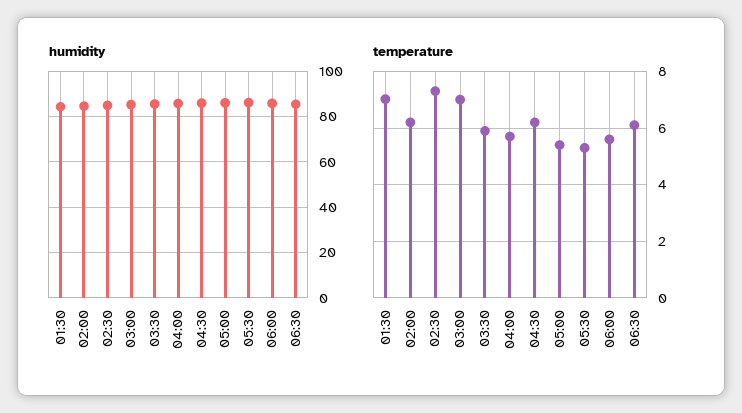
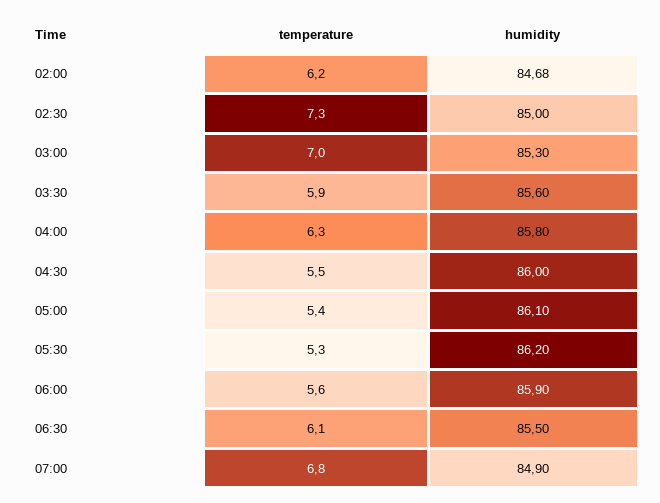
humidity, 01:30: 85 -> none
temperature, 01:30: 7 -> none
temperature, 04:00: 5.75 -> 6.3
temperature, 04:30: 6.25 -> 5.5
temperature, 07:00: none -> 6.8
humidity, 07:00: none -> 84.9

